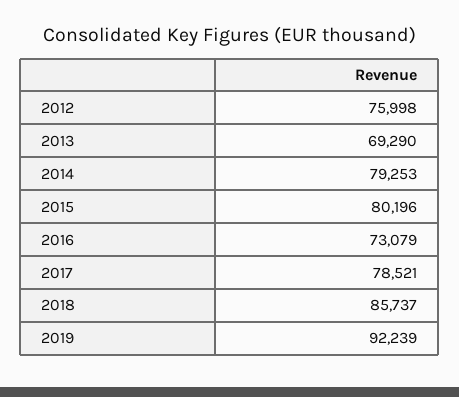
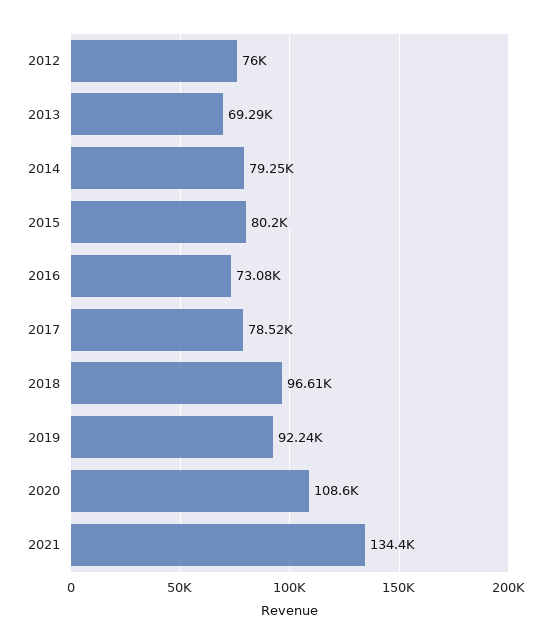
2018: 85737 -> 96610
2020: none -> 108600
2021: none -> 134400

